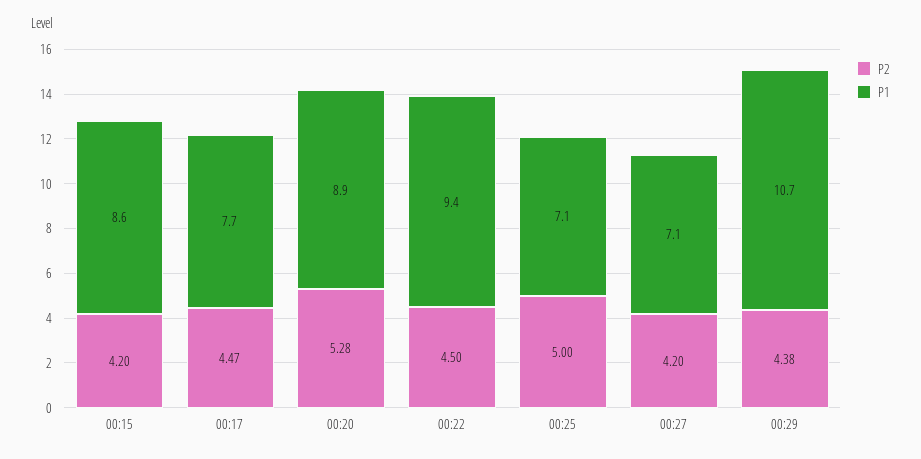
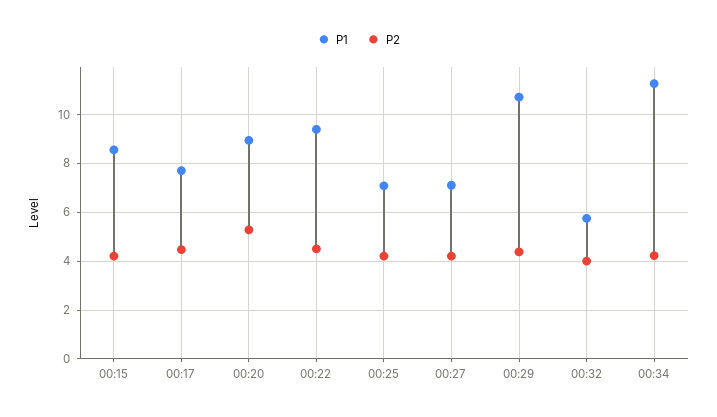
P2, 00:25: 5 -> 4.25
P1, 00:32: none -> 5.75
P2, 00:32: none -> 4
P1, 00:34: none -> 11.25
P2, 00:34: none -> 4.25

